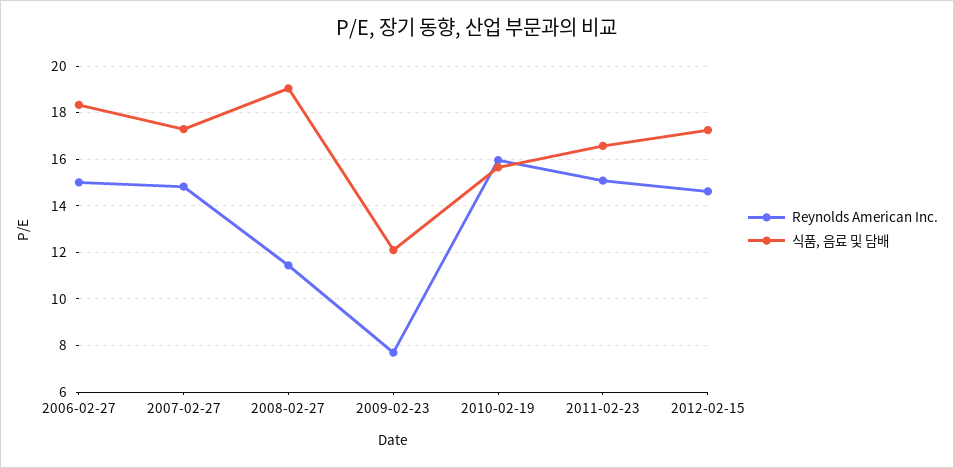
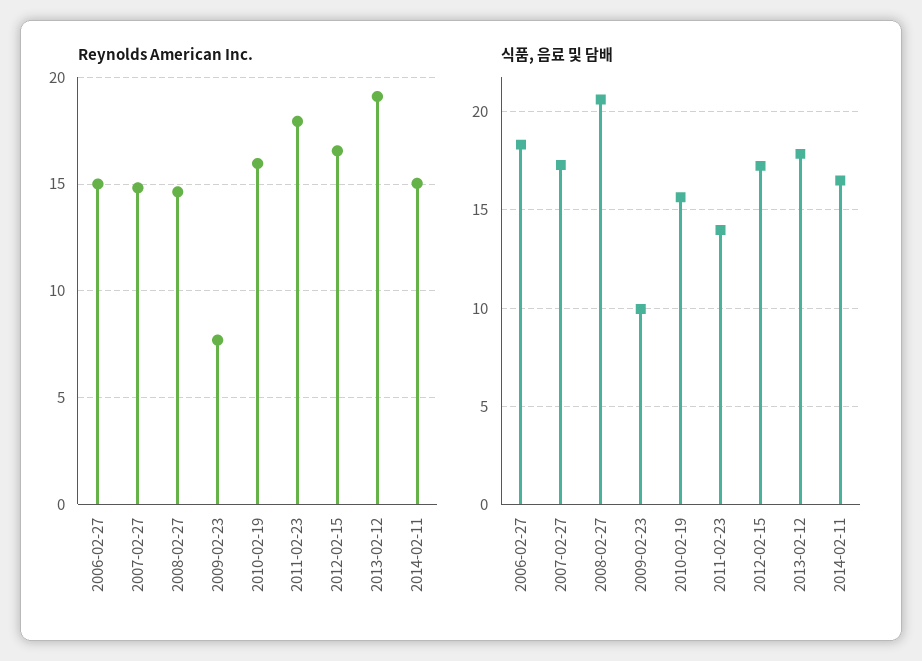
Reynolds American Inc., 2008-02-27: 11.5 -> 14.5
식품, 음료 및 담배, 2008-02-27: 19 -> 20.5
식품, 음료 및 담배, 2009-02-23: 12 -> 10
Reynolds American Inc., 2011-02-23: 15 -> 18
식품, 음료 및 담배, 2011-02-23: 16.5 -> 14
Reynolds American Inc., 2012-02-15: 14.5 -> 16.5
Reynolds American Inc., 2013-02-12: none -> 19
Reynolds American Inc., 2014-02-11: none -> 15
식품, 음료 및 담배, 2013-02-12: none -> 18
식품, 음료 및 담배, 2014-02-11: none -> 16.5

